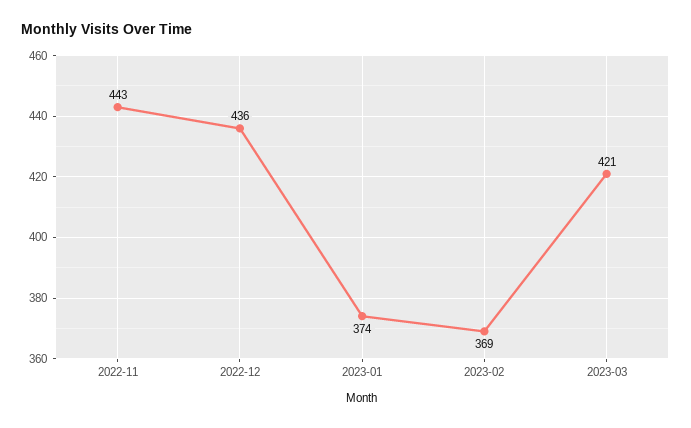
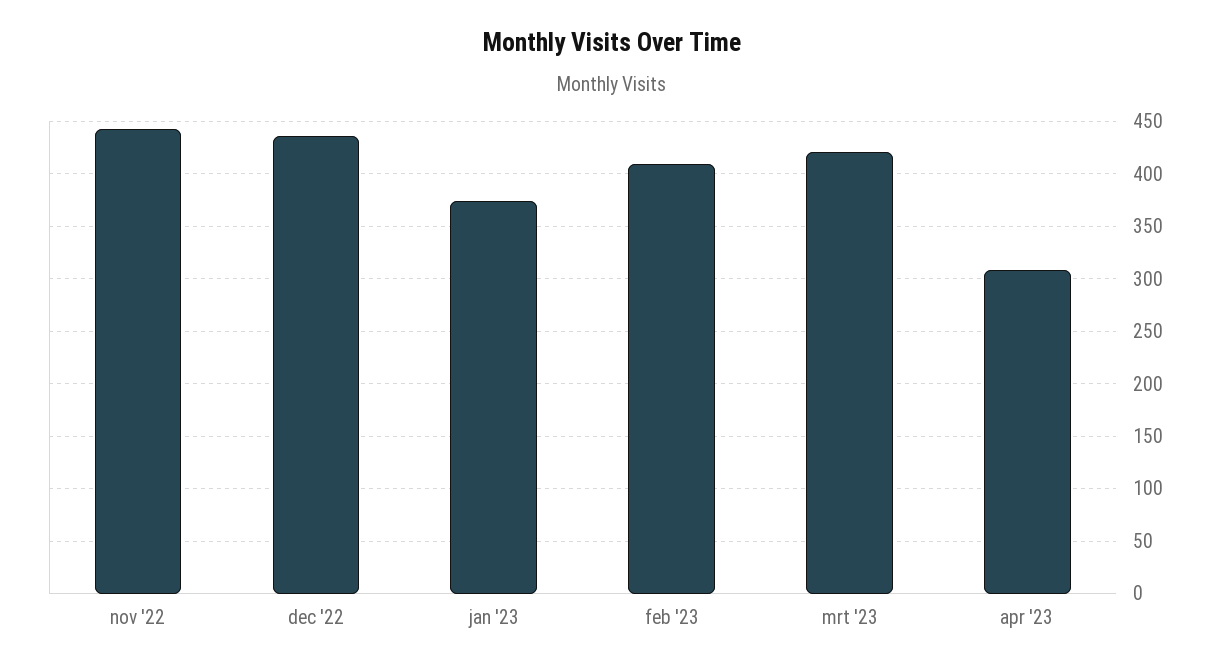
2023-02: 369 -> 410
apr '23: none -> 310

